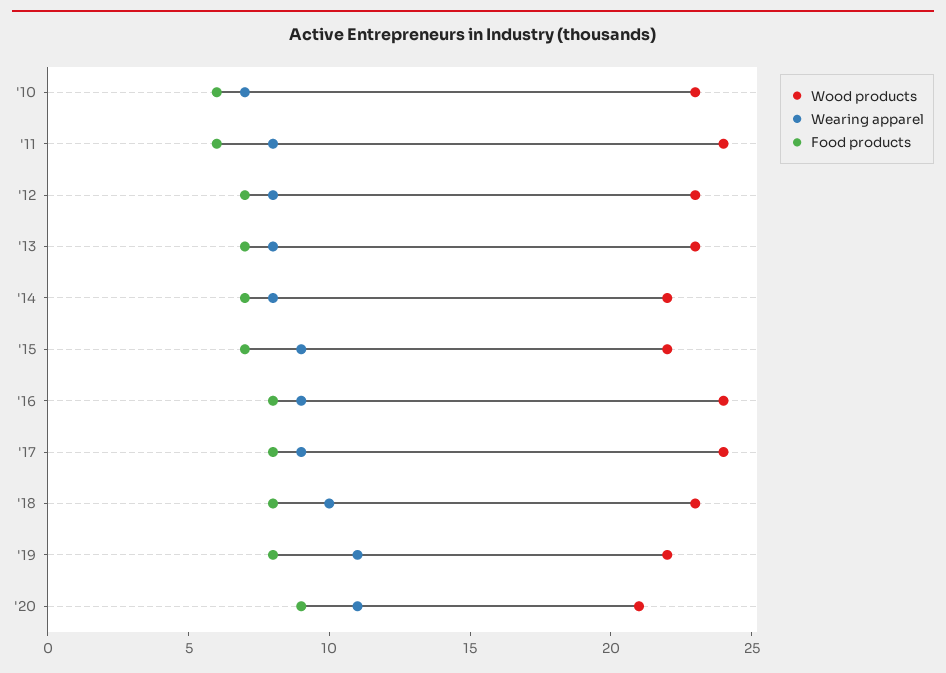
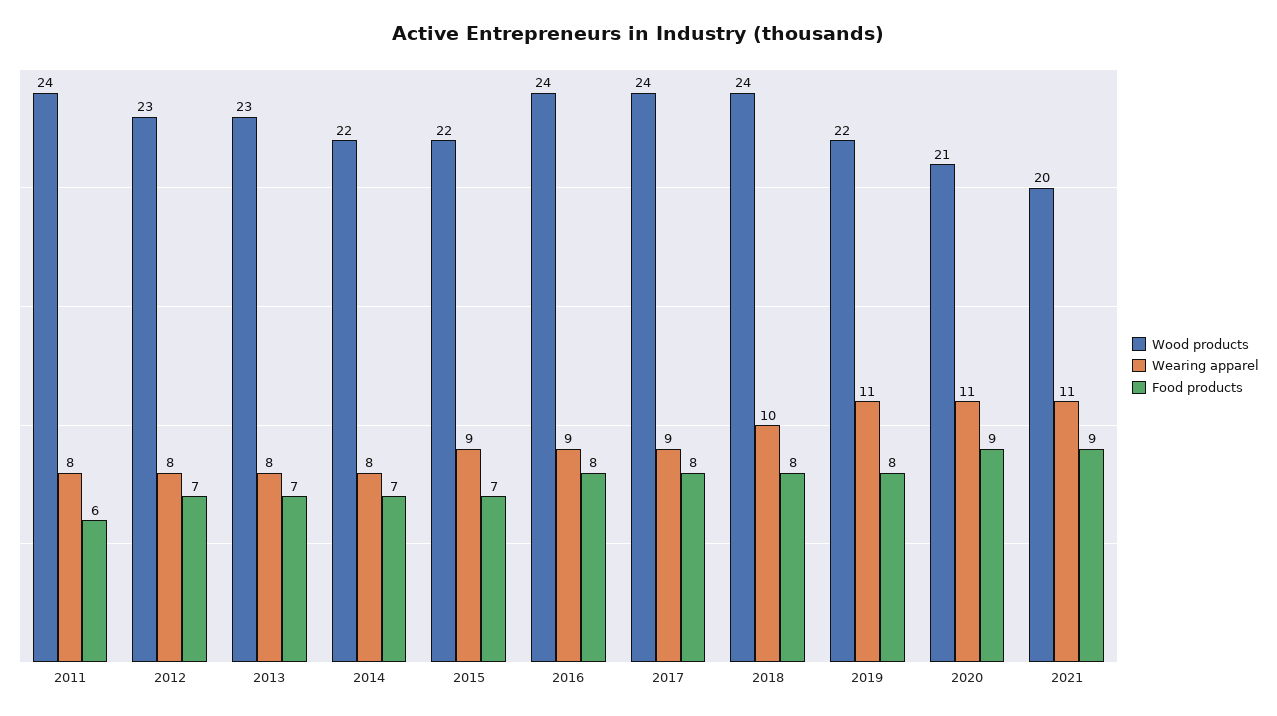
Wood products, '10: 23 -> none
Wearing apparel, '10: 7 -> none
Food products, '10: 6 -> none
Wood products, '18: 23 -> 24
Wood products, 2021: none -> 20
Wearing apparel, 2021: none -> 11
Food products, 2021: none -> 9

